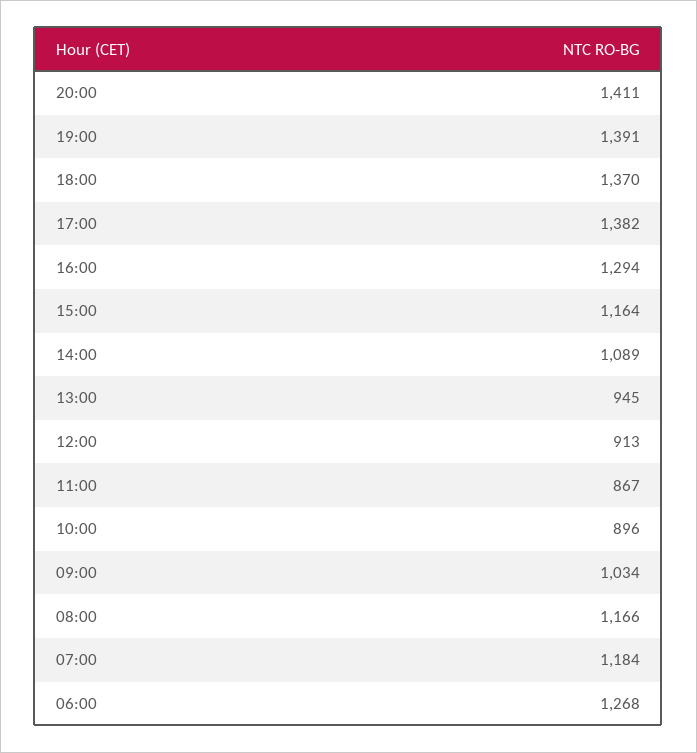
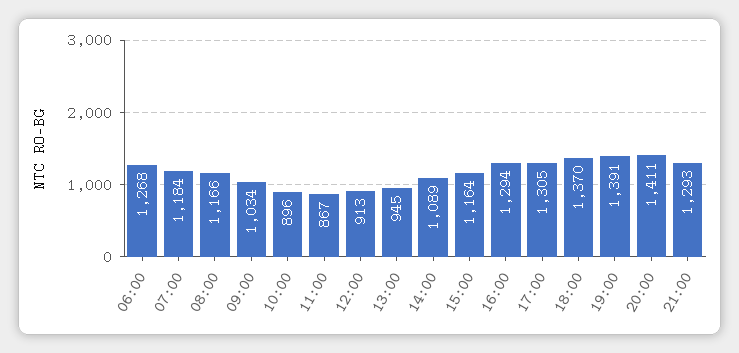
17:00: 1382 -> 1305
21:00: none -> 1293

